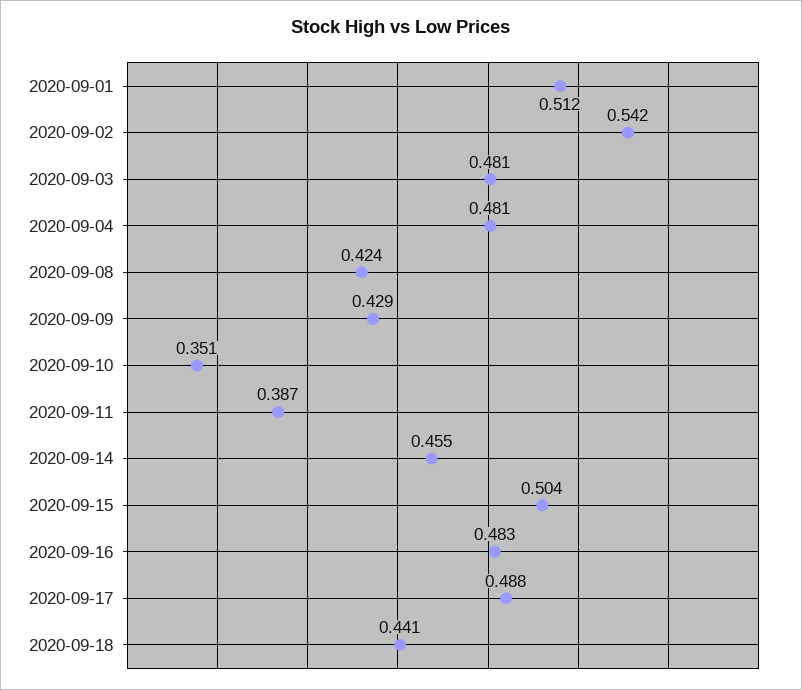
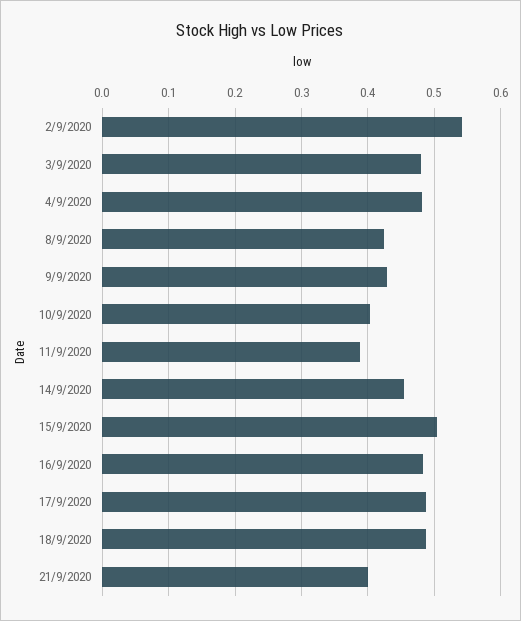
2020-09-01: 0.512 -> none
2020-09-10: 0.351 -> 0.4
2020-09-18: 0.441 -> 0.49
21/9/2020: none -> 0.4

